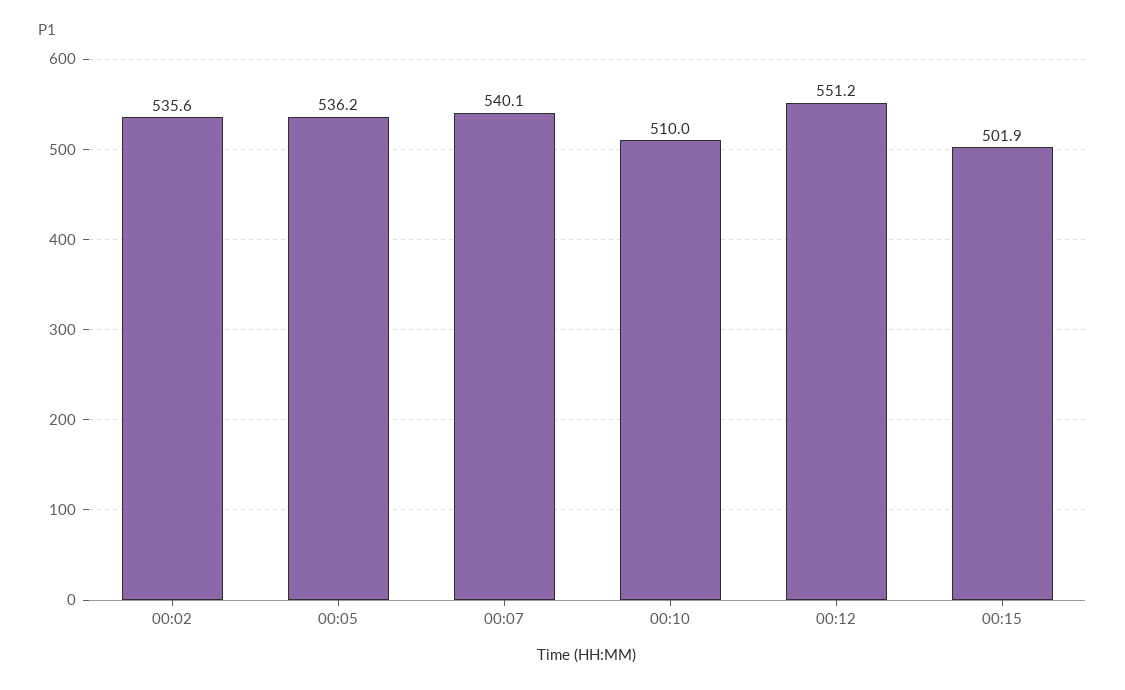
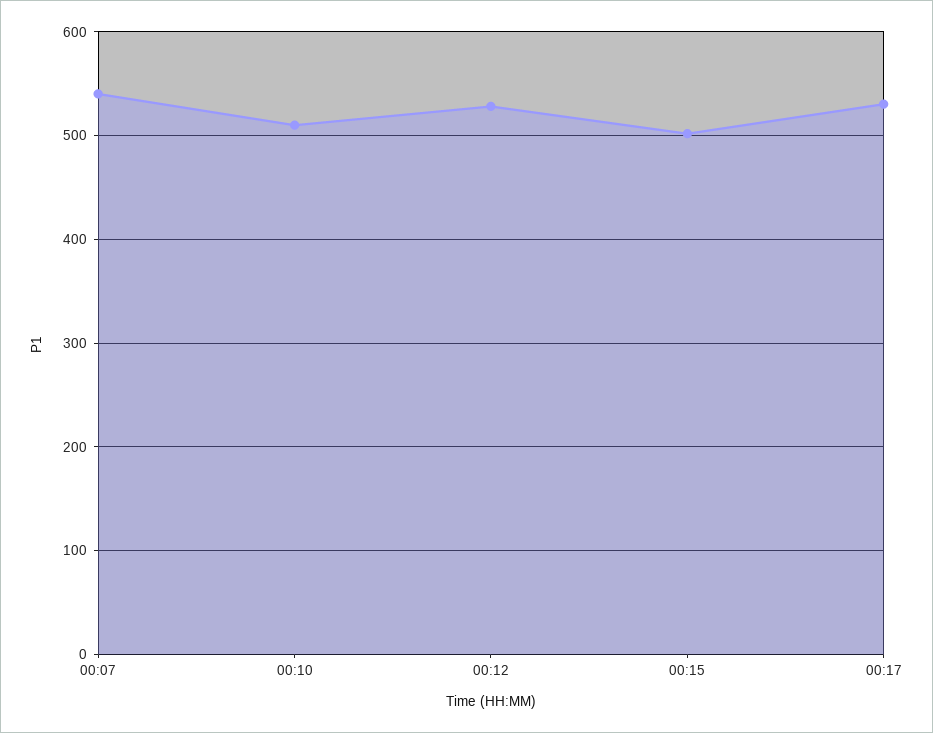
00:02: 535.6 -> none
00:05: 536.2 -> none
00:12: 551.2 -> 530
00:17: none -> 530

